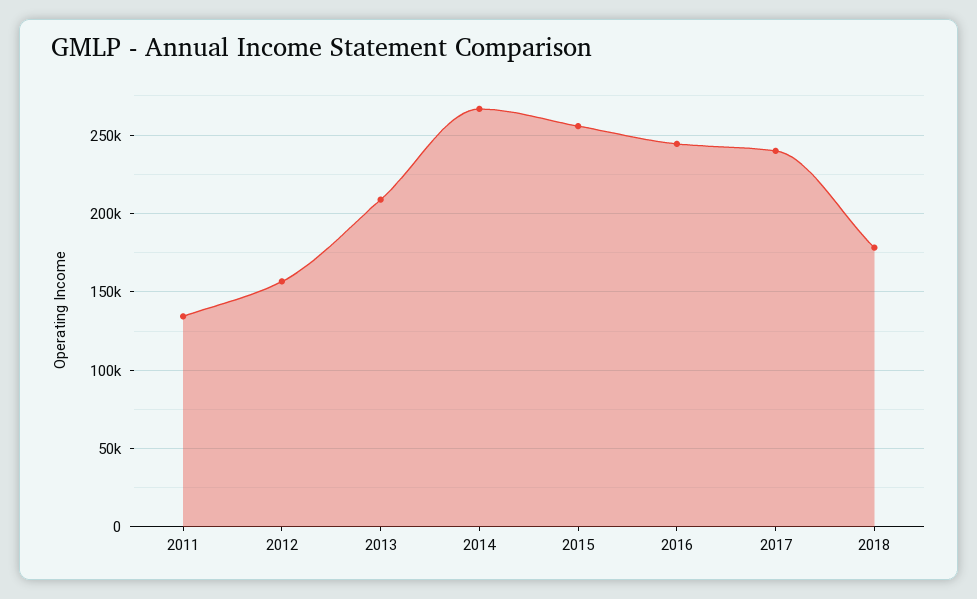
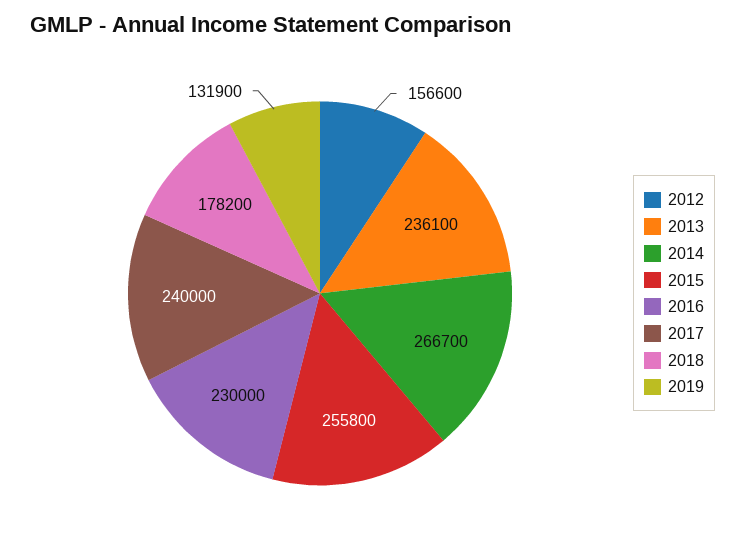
2011: 135000 -> none
2013: 210000 -> 236100
2016: 245000 -> 230000
2019: none -> 131900

